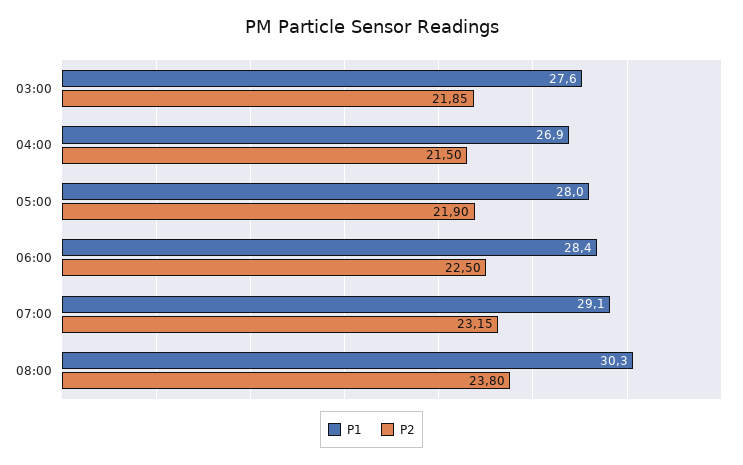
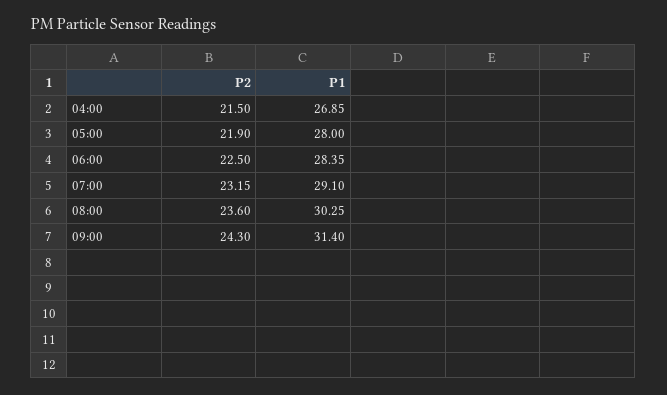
P1, 03:00: 27.6 -> none
P2, 03:00: 21.85 -> none
P2, 08:00: 23.8 -> 23.6
P2, 09:00: none -> 24.3
P1, 09:00: none -> 31.4

